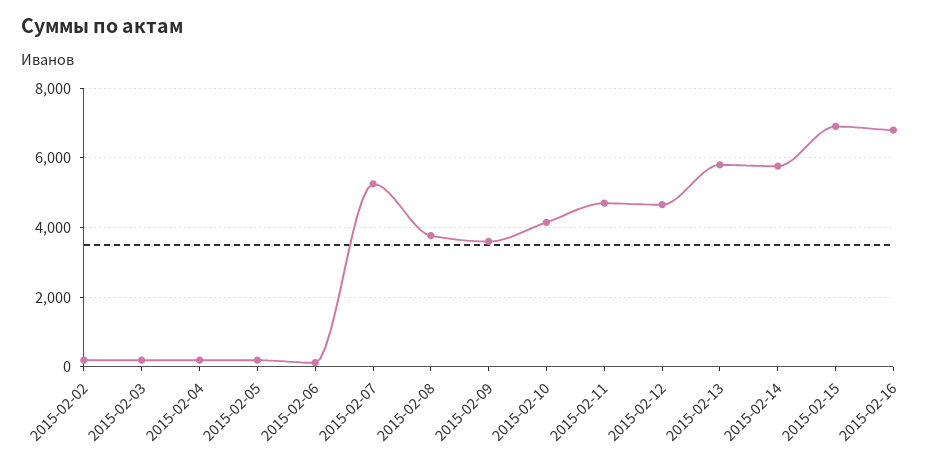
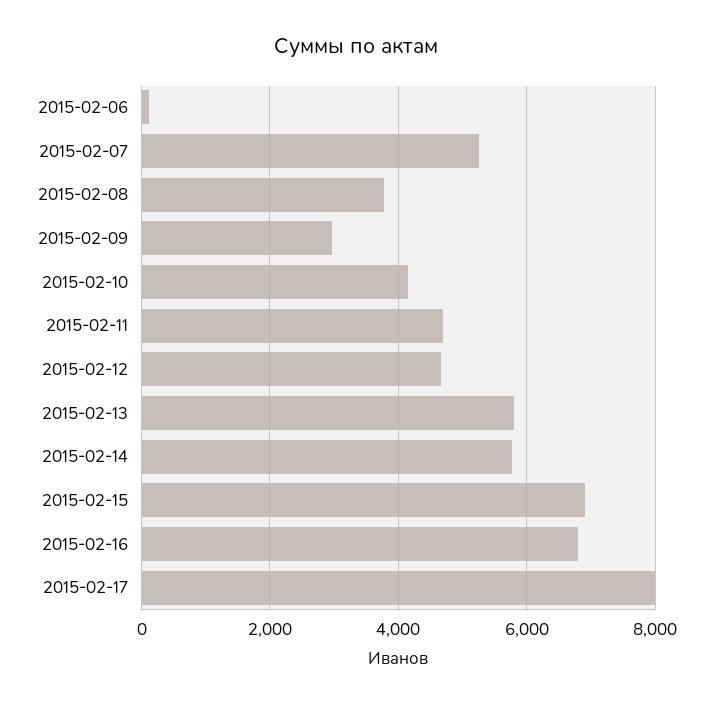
2015-02-02: 200 -> none
2015-02-03: 200 -> none
2015-02-04: 200 -> none
2015-02-05: 200 -> none
2015-02-09: 3600 -> 3000
2015-02-17: none -> 8000

